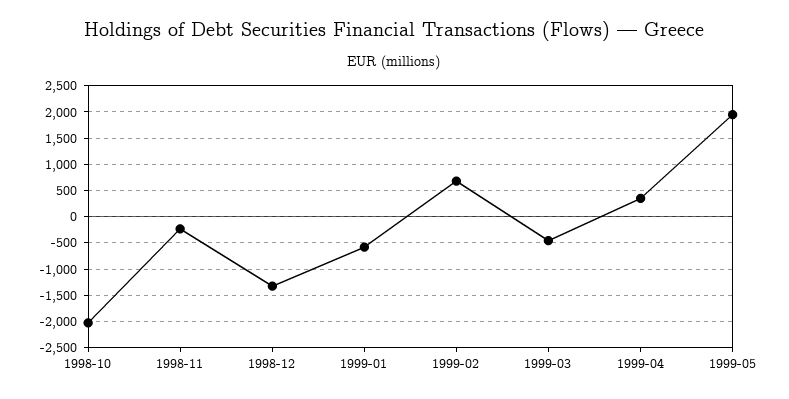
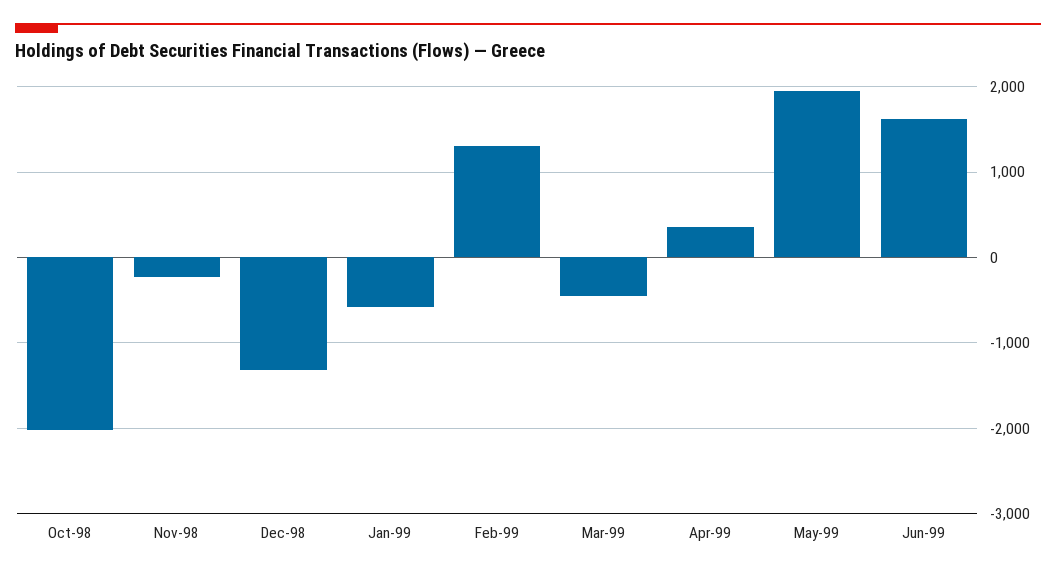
1999-02: 750 -> 1300
Jun-99: none -> 1600

